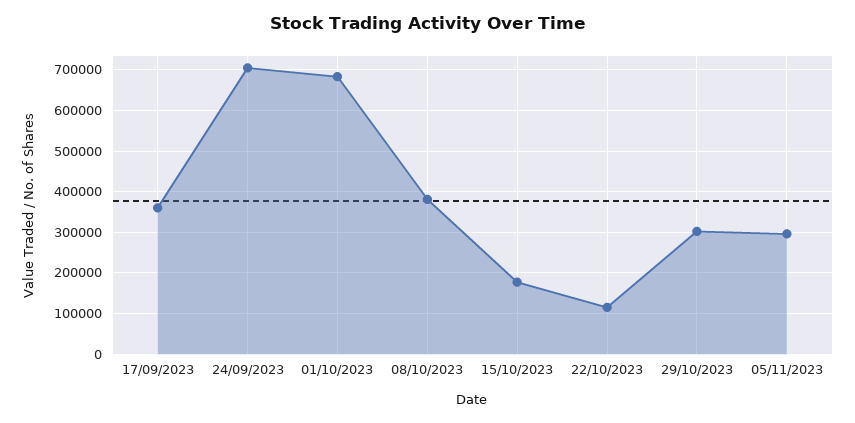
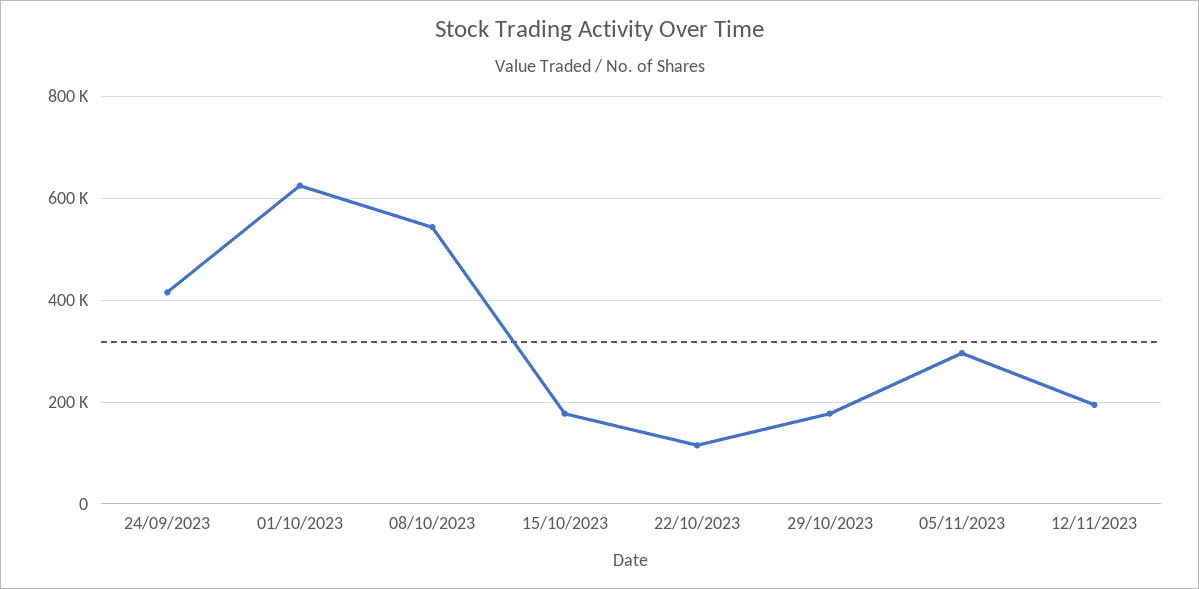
17/09/2023: 360000 -> none
24/09/2023: 700000 -> 420000
01/10/2023: 680000 -> 620000
08/10/2023: 380000 -> 540000
29/10/2023: 300000 -> 180000
12/11/2023: none -> 200000

